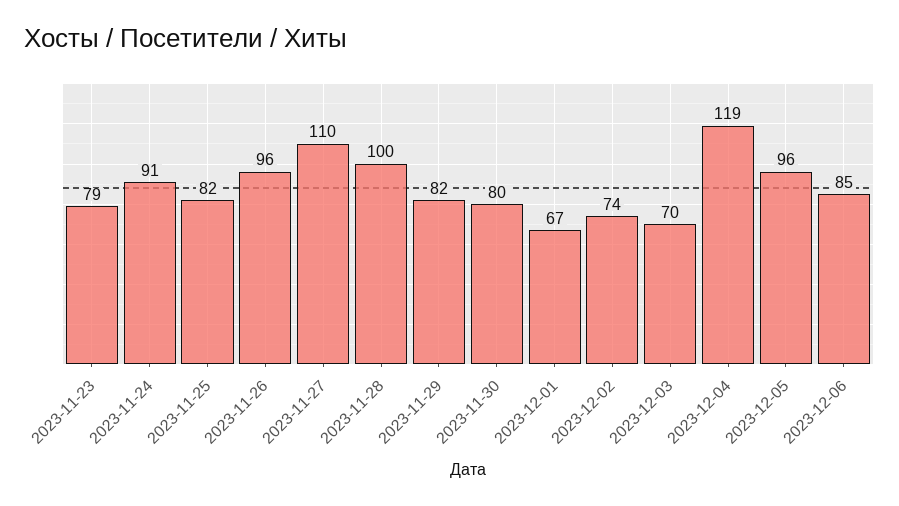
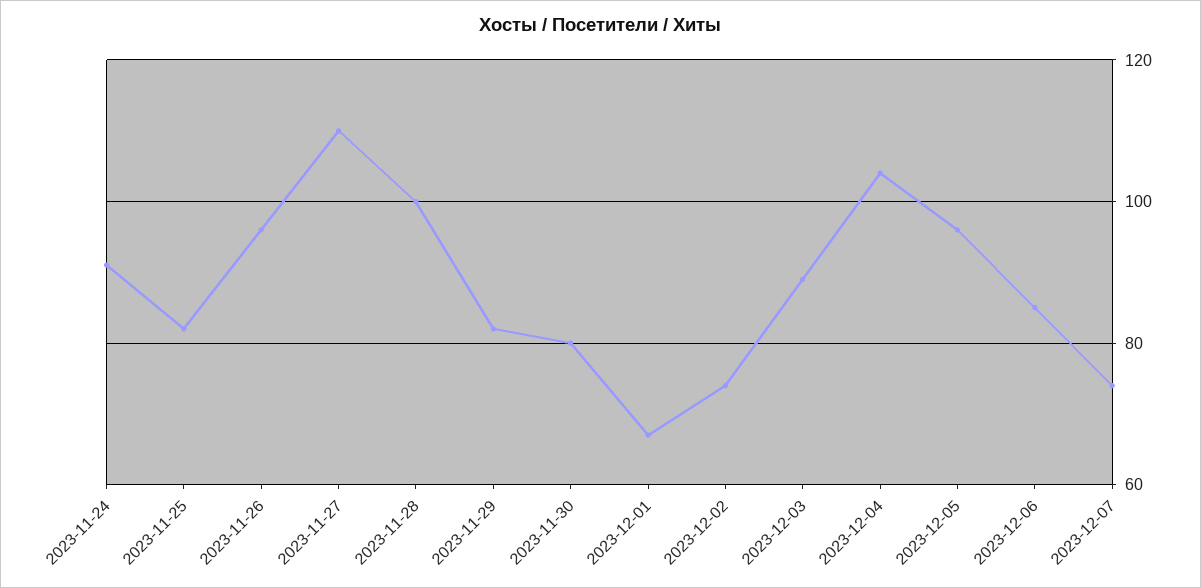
2023-11-23: 79 -> none
2023-12-03: 70 -> 90
2023-12-04: 119 -> 105
2023-12-07: none -> 75

